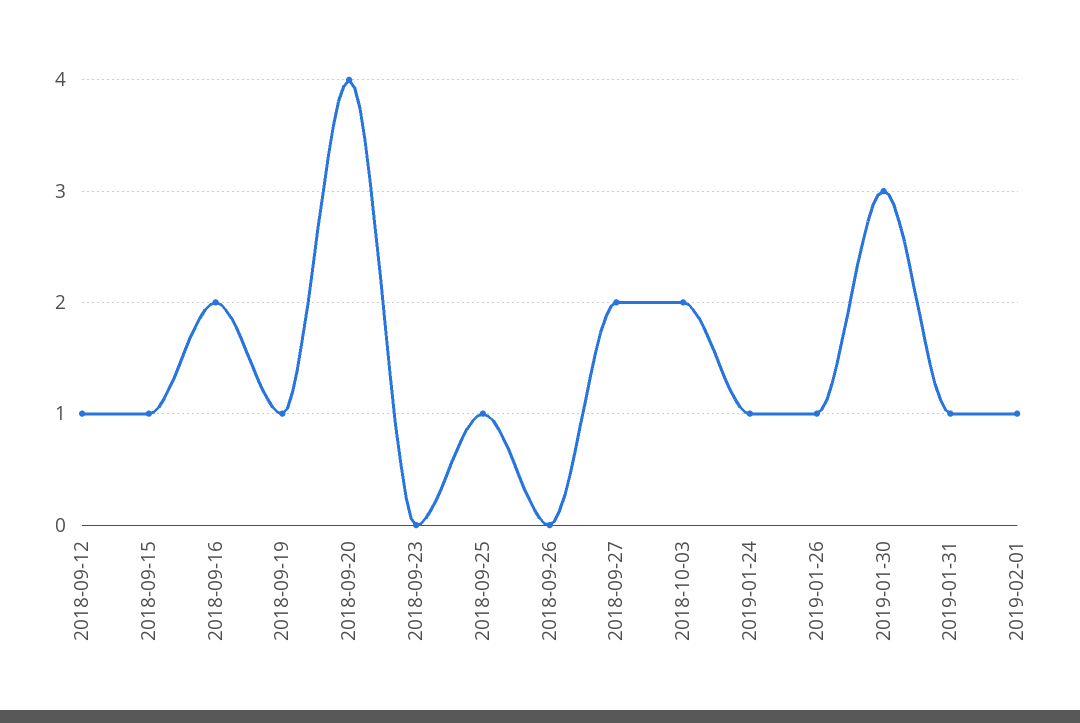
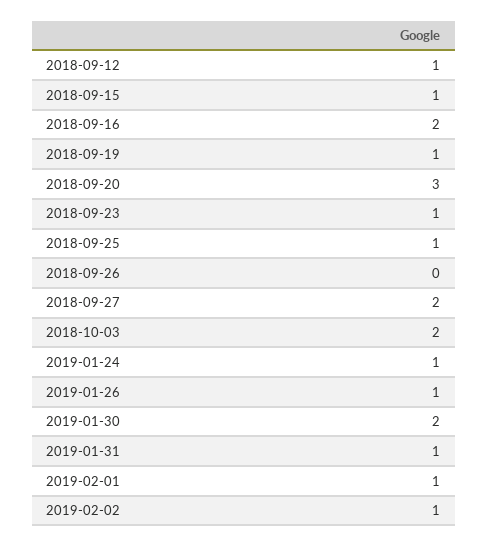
2018-09-20: 4 -> 3
2018-09-23: 0 -> 1
2019-01-30: 3 -> 2
2019-02-02: none -> 1

